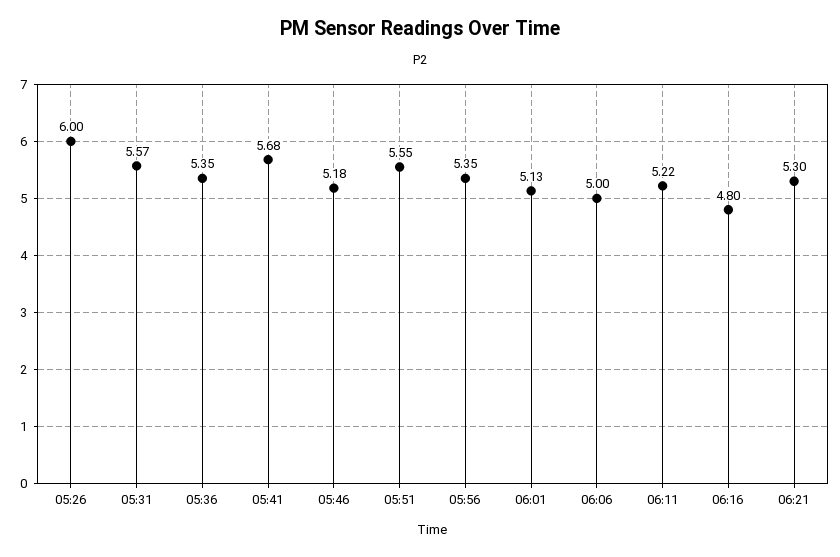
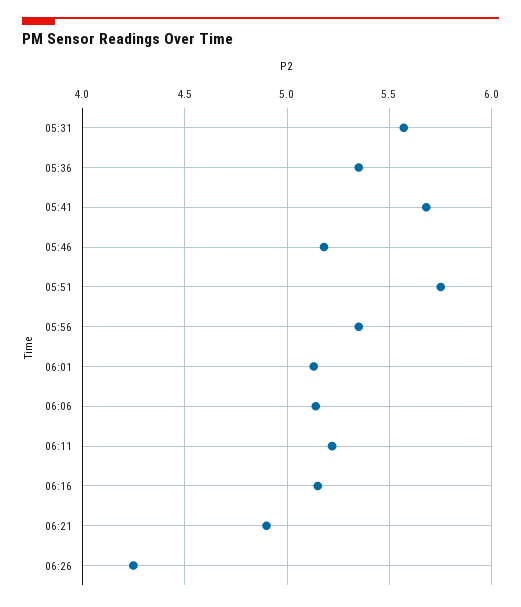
05:26: 6 -> none
05:51: 5.55 -> 5.75
06:06: 5 -> 5.15
06:16: 4.8 -> 5.15
06:21: 5.3 -> 4.9
06:26: none -> 4.25

